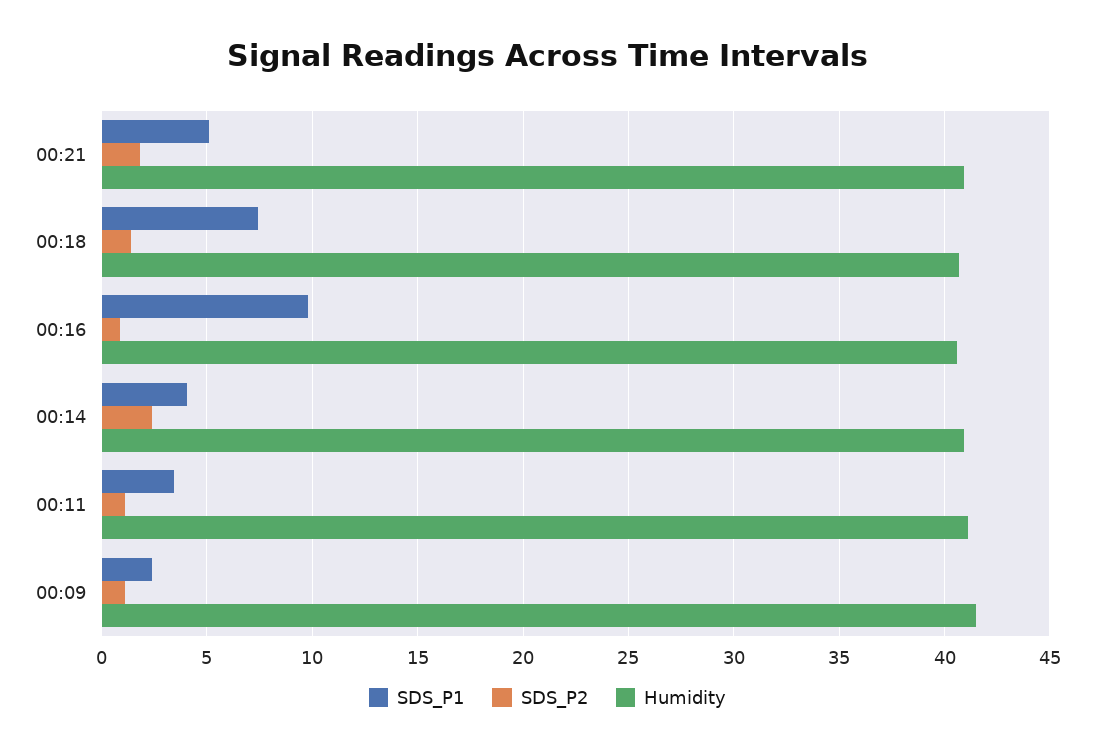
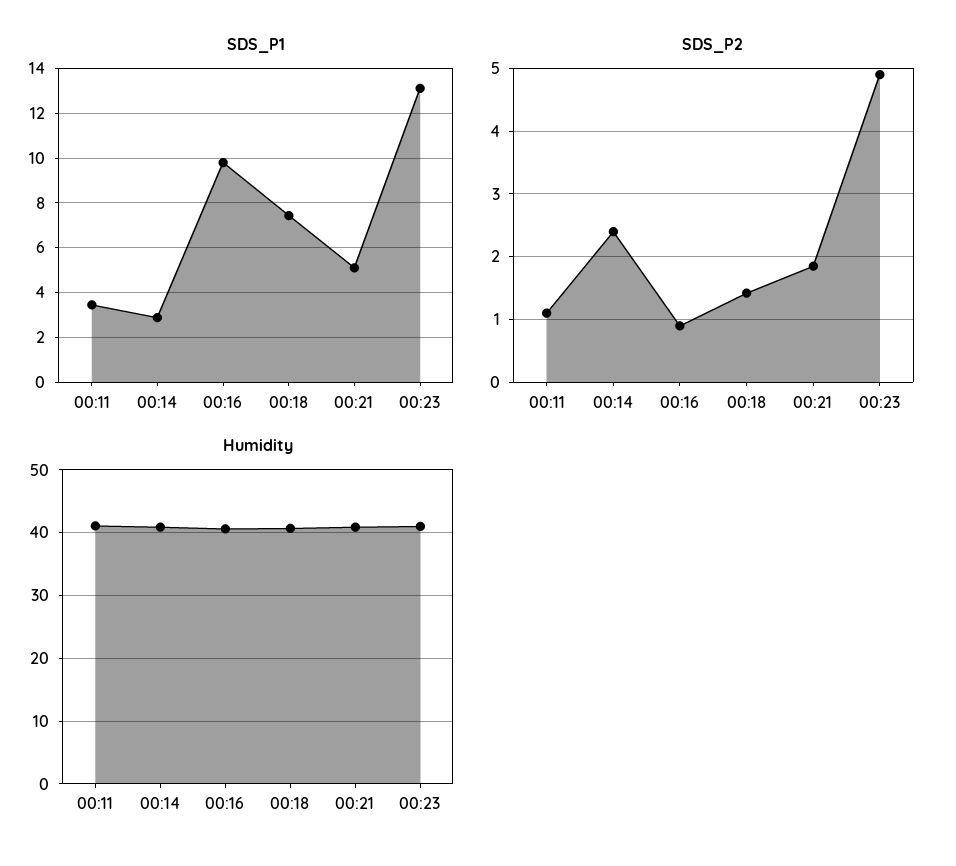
SDS_P1, 00:14: 4 -> 3
SDS_P1, 00:09: 2.5 -> none
SDS_P2, 00:09: 1 -> none
Humidity, 00:09: 41.5 -> none
SDS_P1, 00:23: none -> 13
SDS_P2, 00:23: none -> 4.9
Humidity, 00:23: none -> 41

